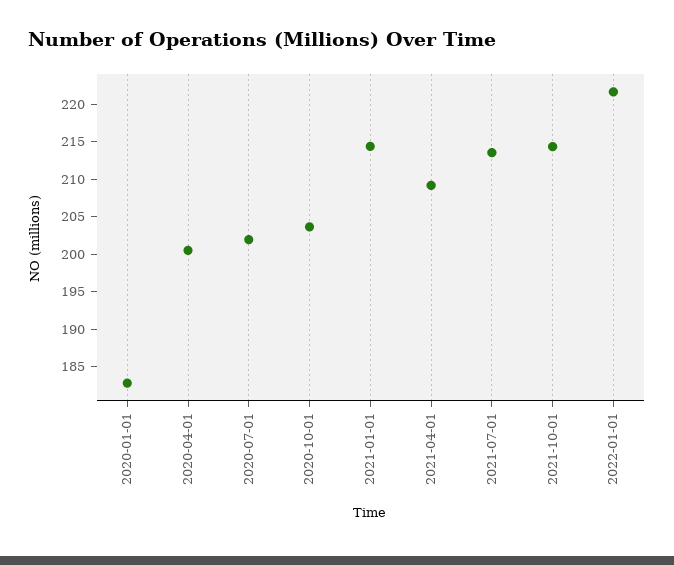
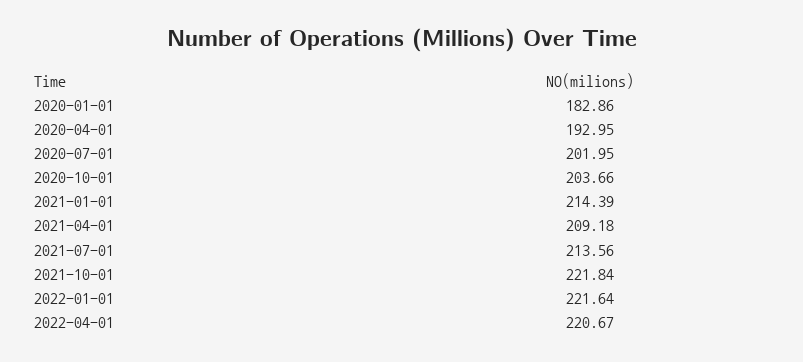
2020-04-01: 200 -> 192.95
2021-10-01: 215 -> 221.84
2022-04-01: none -> 220.67

